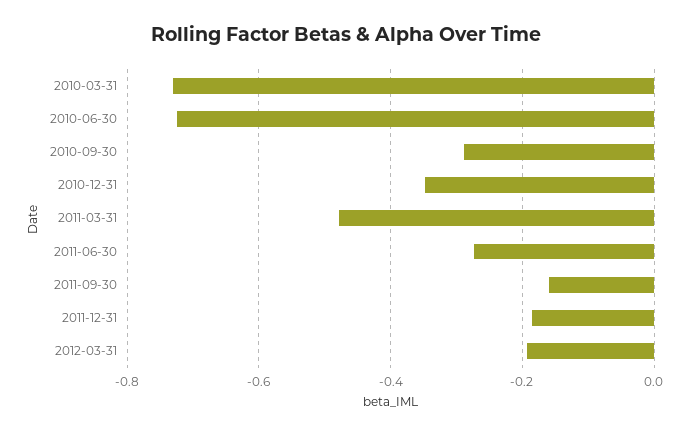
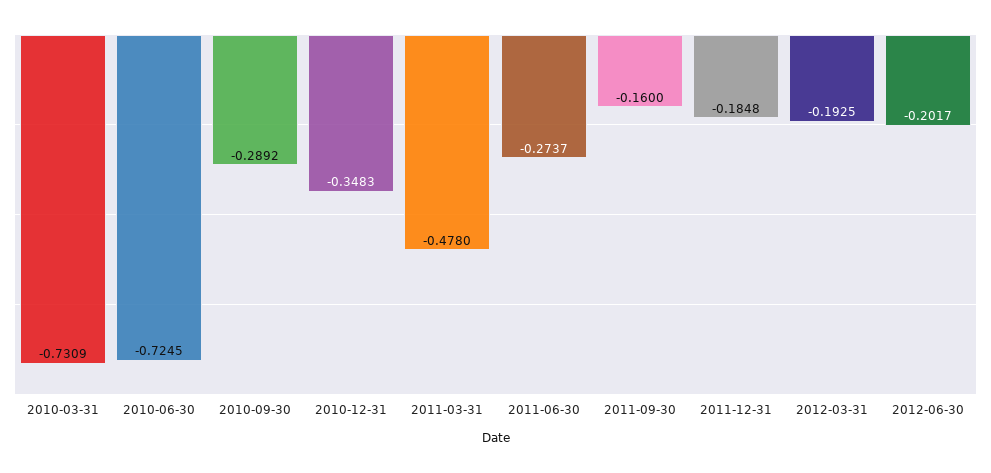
2012-06-30: none -> -0.2017

